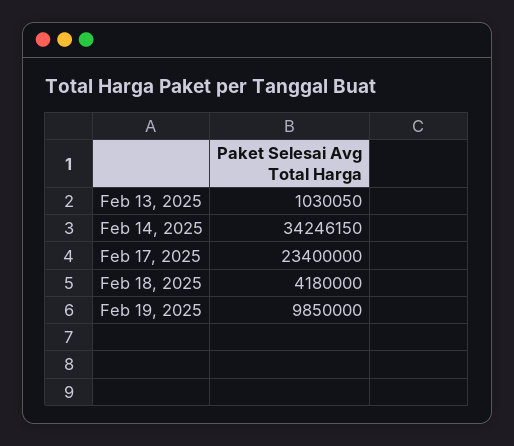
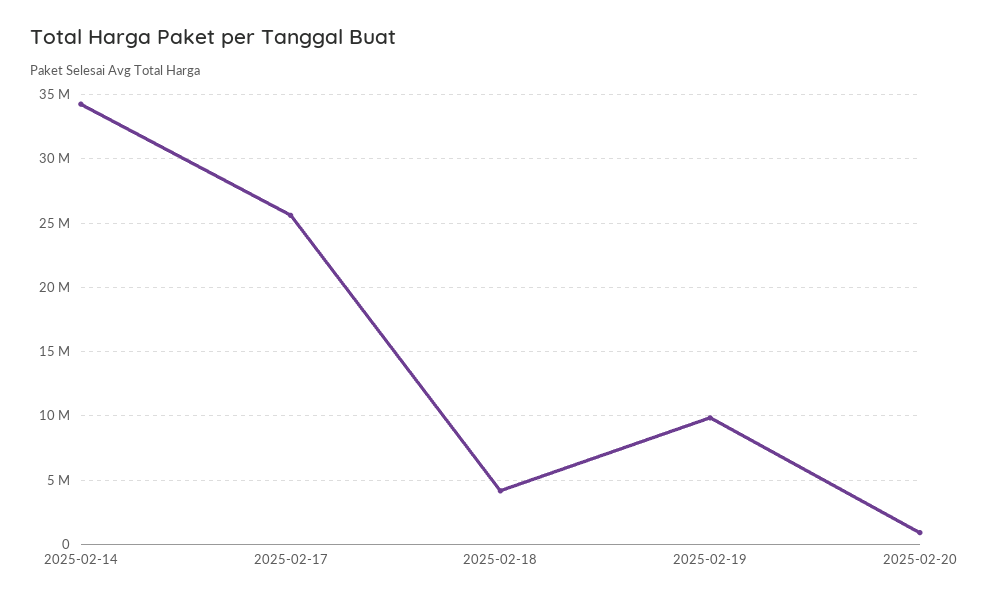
Feb 13, 2025: 1030050 -> none
Feb 17, 2025: 23400000 -> 25500000
2025-02-20: none -> 1000000

